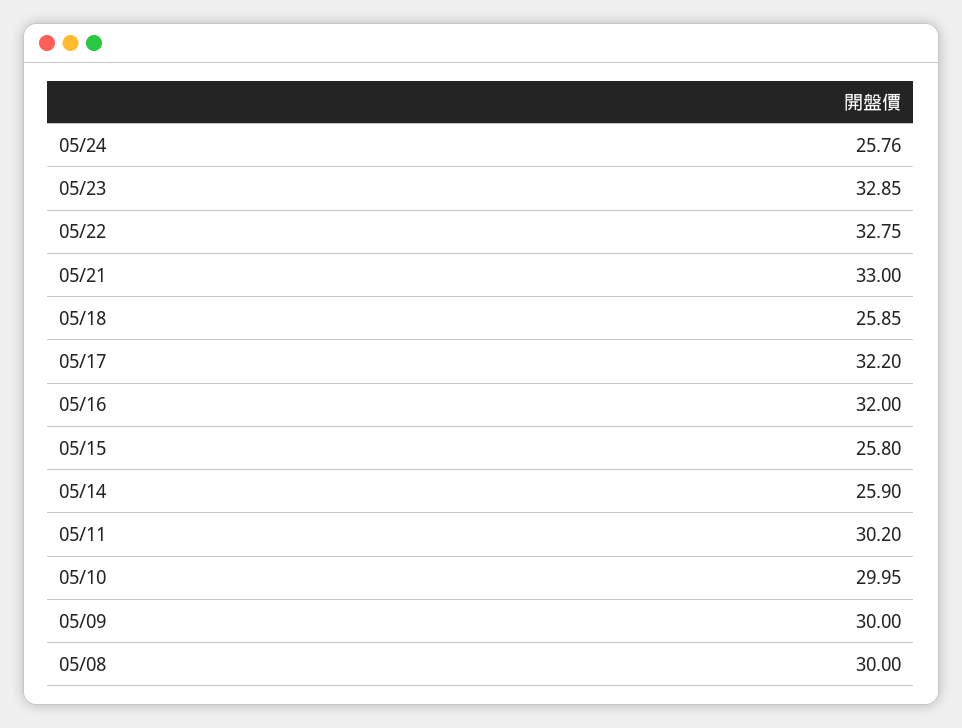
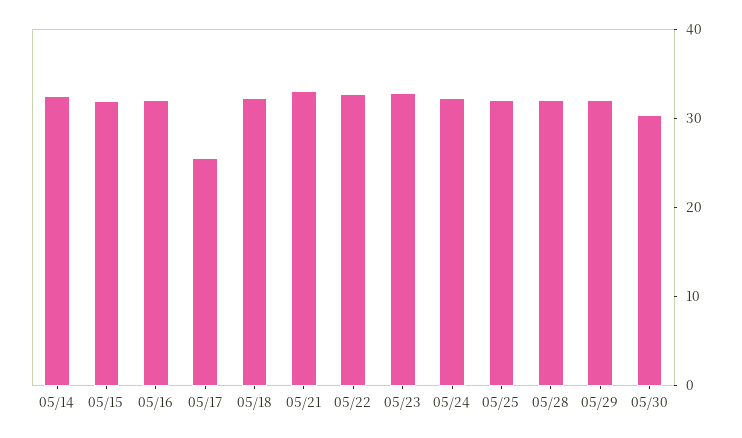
05/24: 25.76 -> 32
05/18: 25.85 -> 32
05/17: 32.2 -> 26
05/15: 25.8 -> 32
05/14: 25.9 -> 32
05/11: 30.2 -> none
05/10: 29.95 -> none
05/09: 30 -> none
05/08: 30 -> none
05/25: none -> 32
05/28: none -> 32
05/29: none -> 32
05/30: none -> 30

